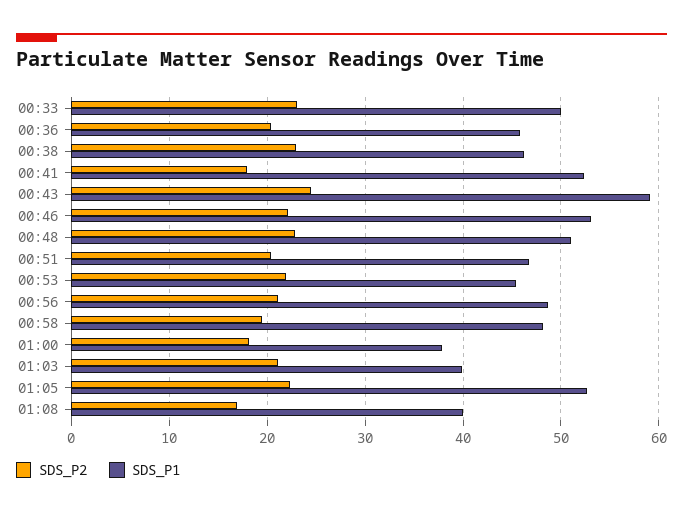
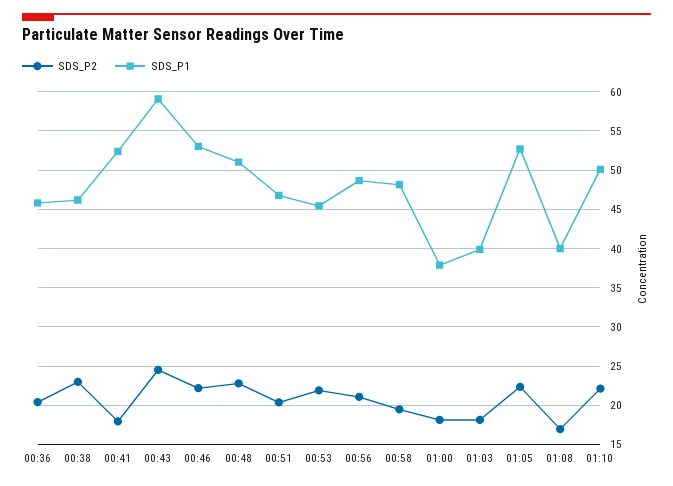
SDS_P2, 00:33: 23 -> none
SDS_P1, 00:33: 50 -> none
SDS_P2, 01:03: 21 -> 18
SDS_P2, 01:10: none -> 22
SDS_P1, 01:10: none -> 50

